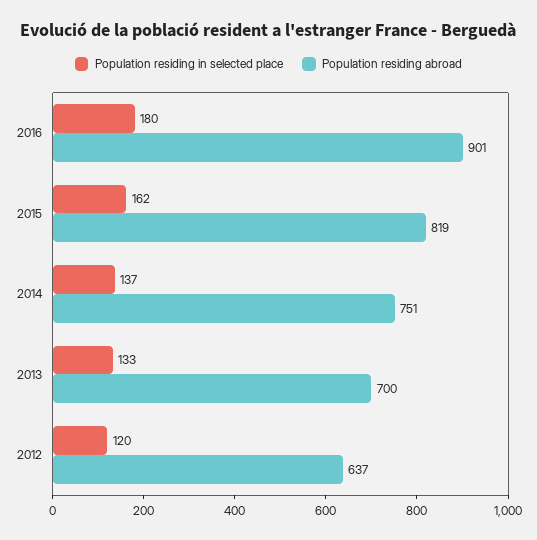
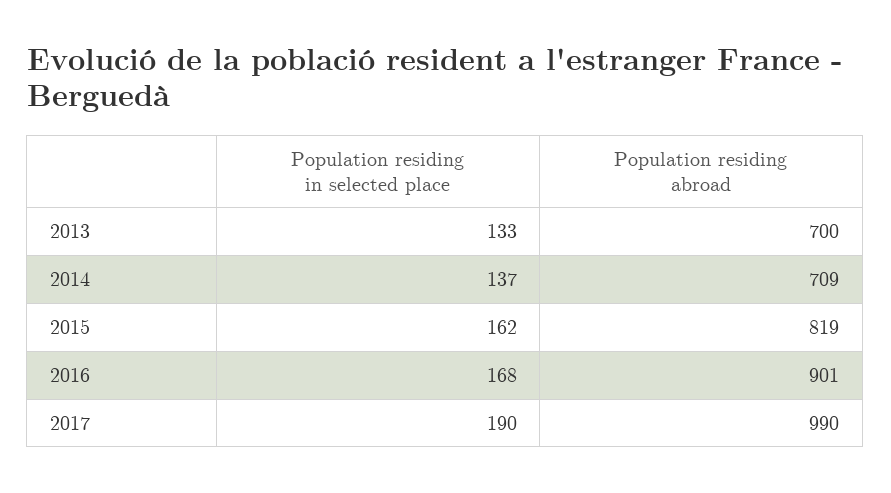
Population residing in selected place, 2016: 180 -> 168
Population residing abroad, 2014: 751 -> 709
Population residing in selected place, 2012: 120 -> none
Population residing abroad, 2012: 637 -> none
Population residing in selected place, 2017: none -> 190
Population residing abroad, 2017: none -> 990

